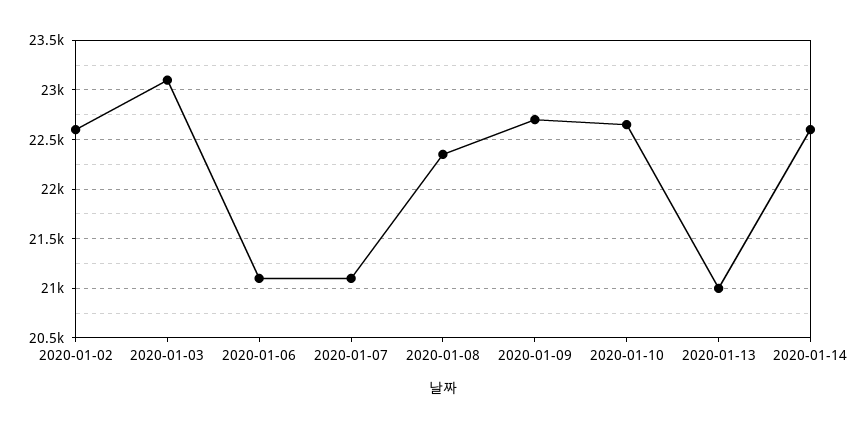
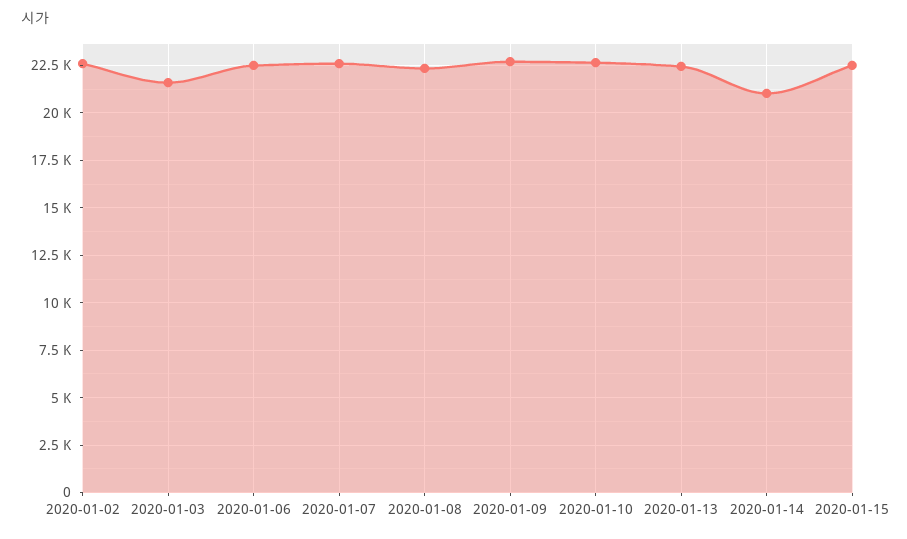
2020-01-03: 23100 -> 21500
2020-01-06: 21100 -> 22500
2020-01-07: 21100 -> 22500
2020-01-13: 21000 -> 22500
2020-01-14: 22600 -> 21000
2020-01-15: none -> 22500

